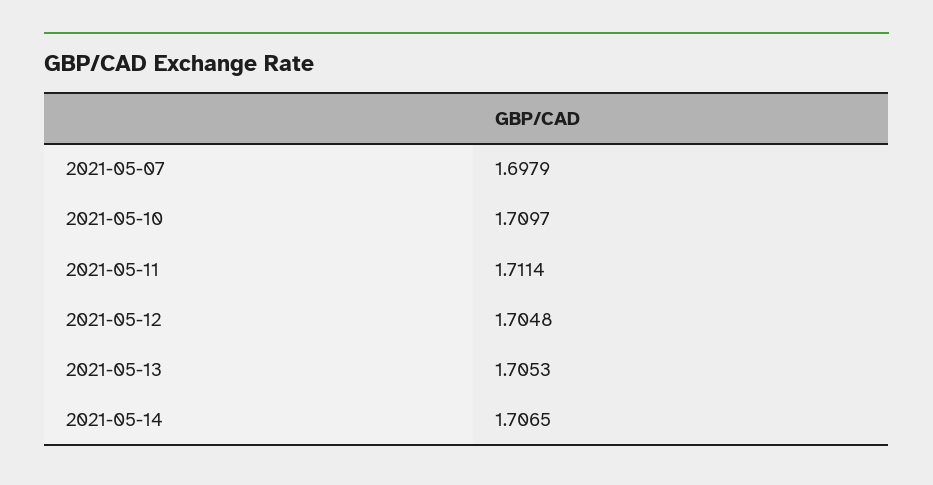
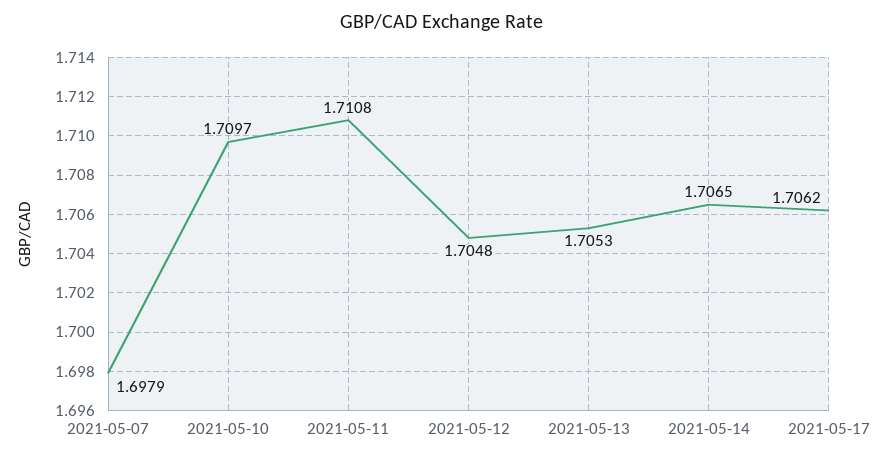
2021-05-11: 1.7114 -> 1.7108
2021-05-17: none -> 1.7062

